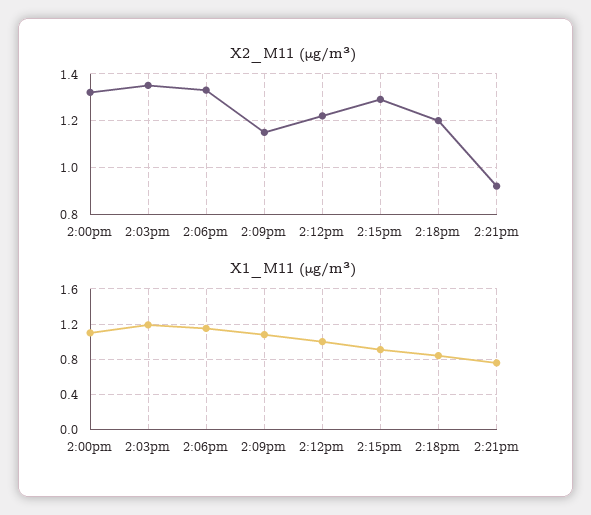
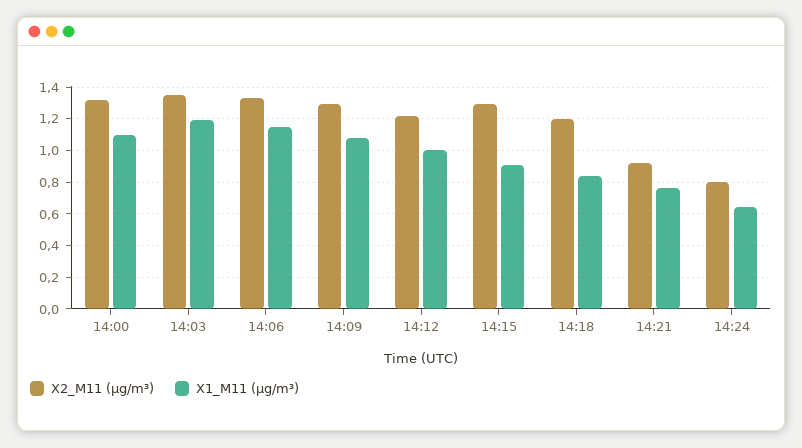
X2_M11 (μg/m³), 2:09pm: 1.15 -> 1.3
X2_M11 (μg/m³), 14:24: none -> 0.8
X1_M11 (μg/m³), 14:24: none -> 0.65

